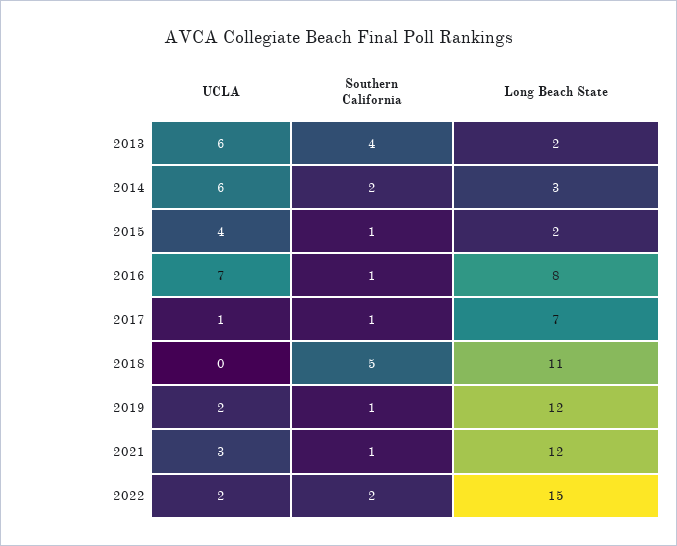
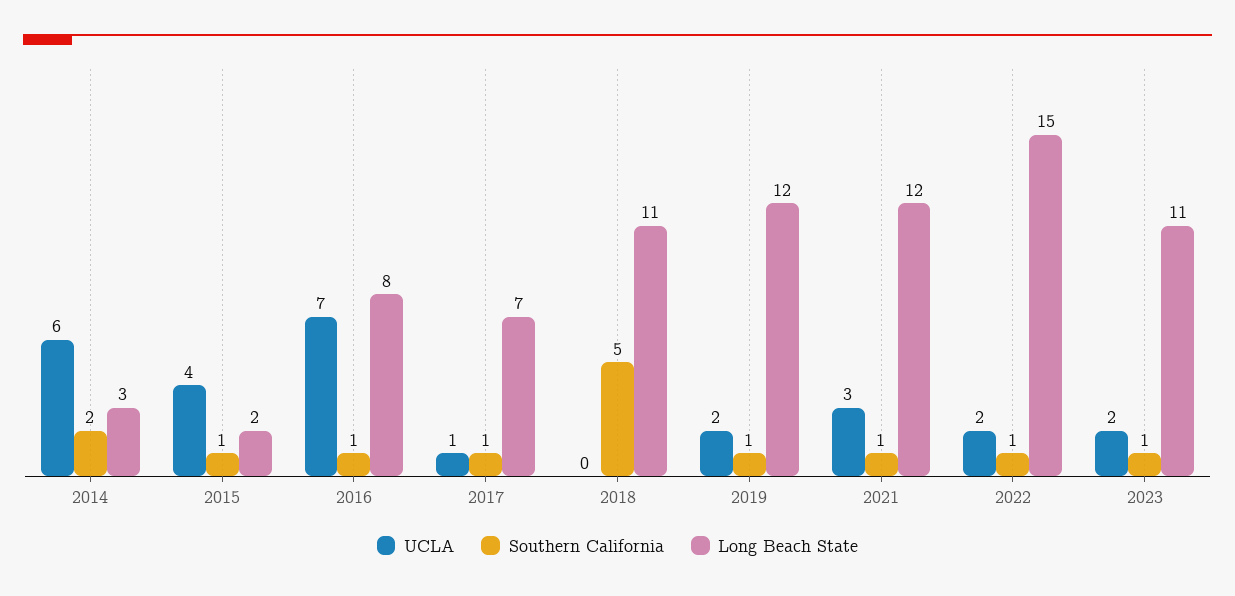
UCLA, 2013: 6 -> none
Southern California, 2013: 4 -> none
Long Beach State, 2013: 2 -> none
Southern California, 2022: 2 -> 1
UCLA, 2023: none -> 2
Southern California, 2023: none -> 1
Long Beach State, 2023: none -> 11

